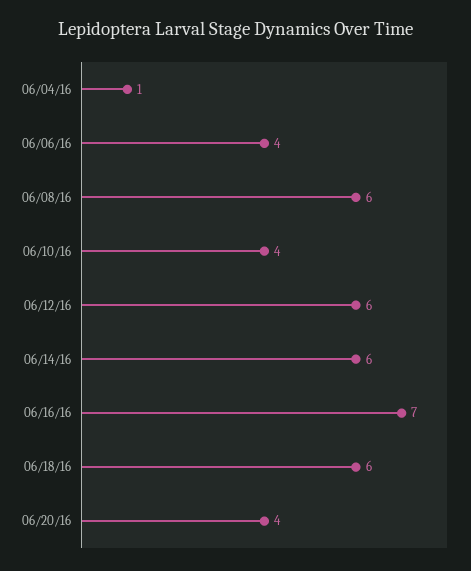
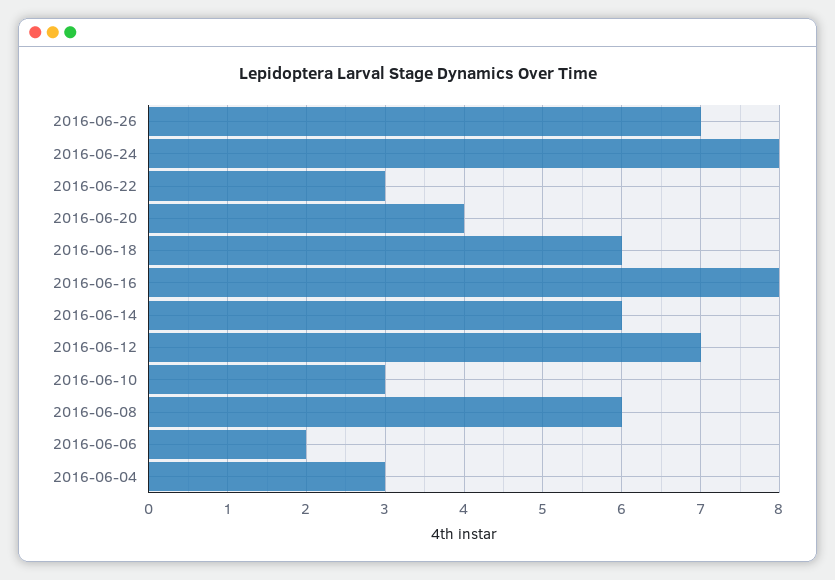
06/04/16: 1 -> 3
06/06/16: 4 -> 2
06/10/16: 4 -> 3
06/12/16: 6 -> 7
06/16/16: 7 -> 8
2016-06-26: none -> 7
2016-06-24: none -> 8
2016-06-22: none -> 3

